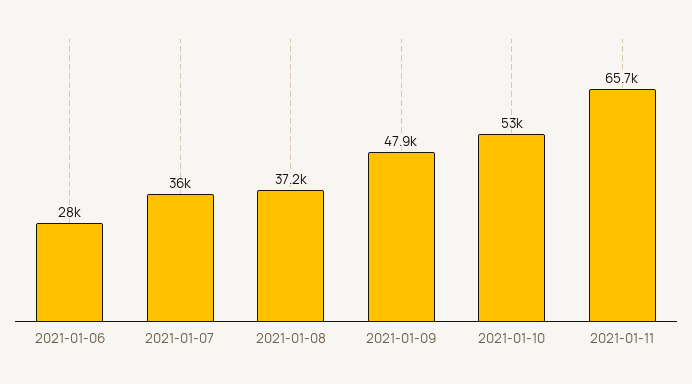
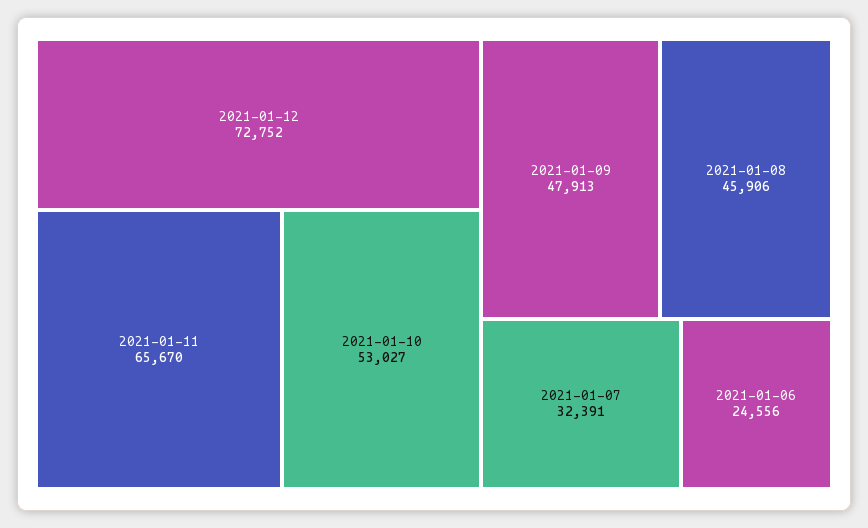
2021-01-06: 28000 -> 24556
2021-01-07: 36000 -> 32391
2021-01-08: 37200 -> 45906
2021-01-12: none -> 72752

